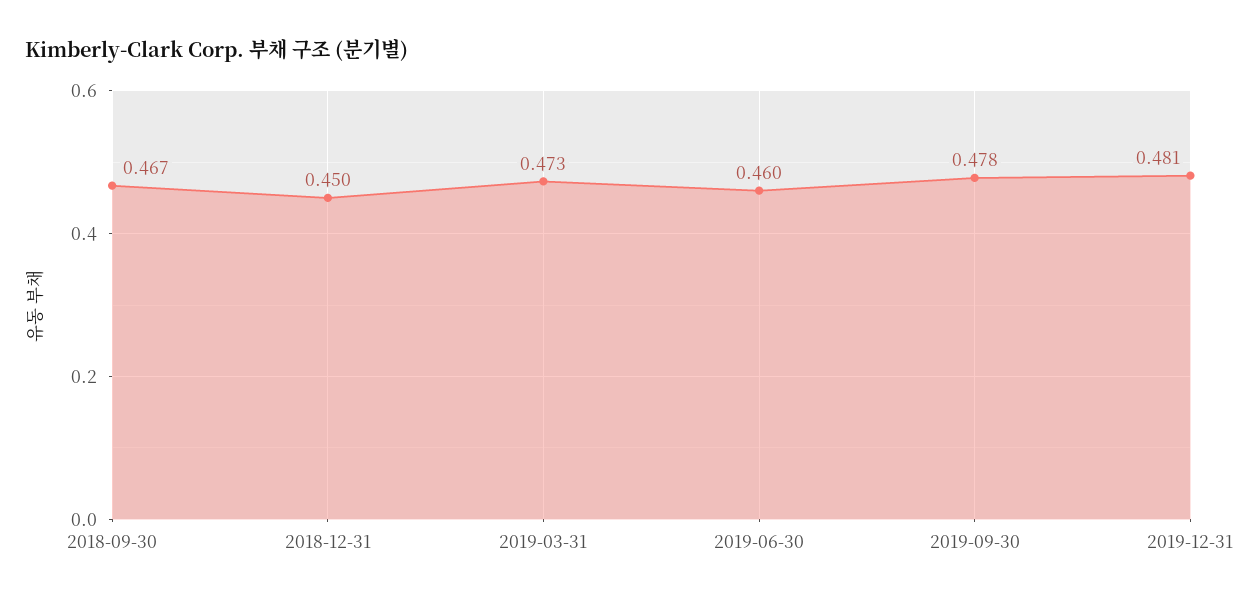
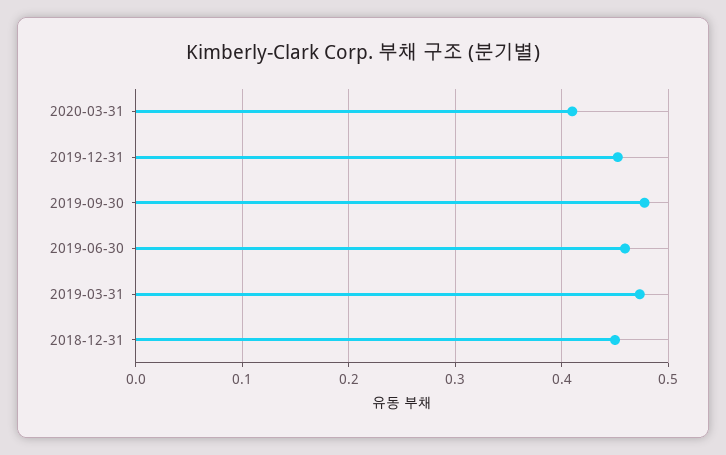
2018-09-30: 0.467 -> none
2019-12-31: 0.481 -> 0.45
2020-03-31: none -> 0.41

